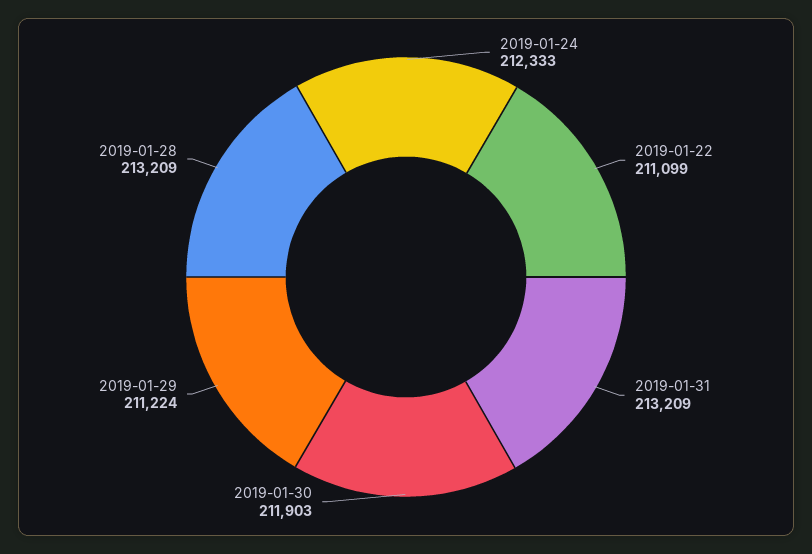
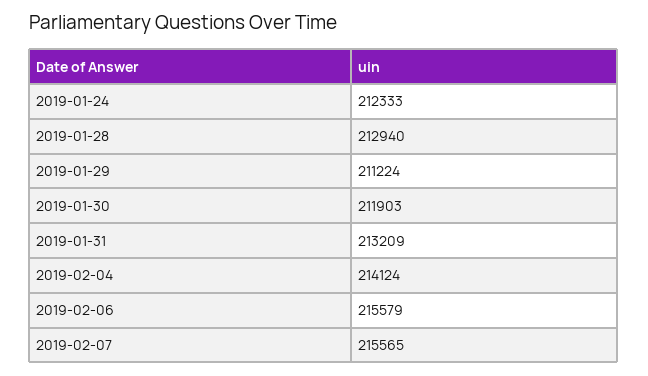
2019-01-22: 211099 -> none
2019-01-28: 213209 -> 212940
2019-02-04: none -> 214124
2019-02-06: none -> 215579
2019-02-07: none -> 215565

